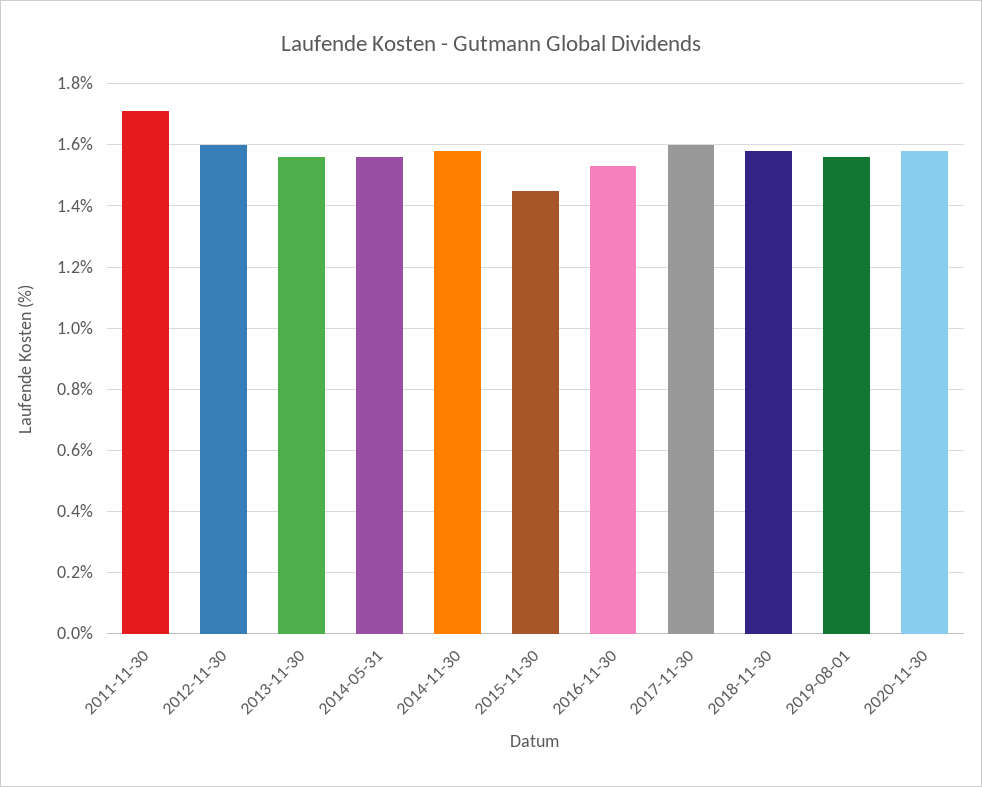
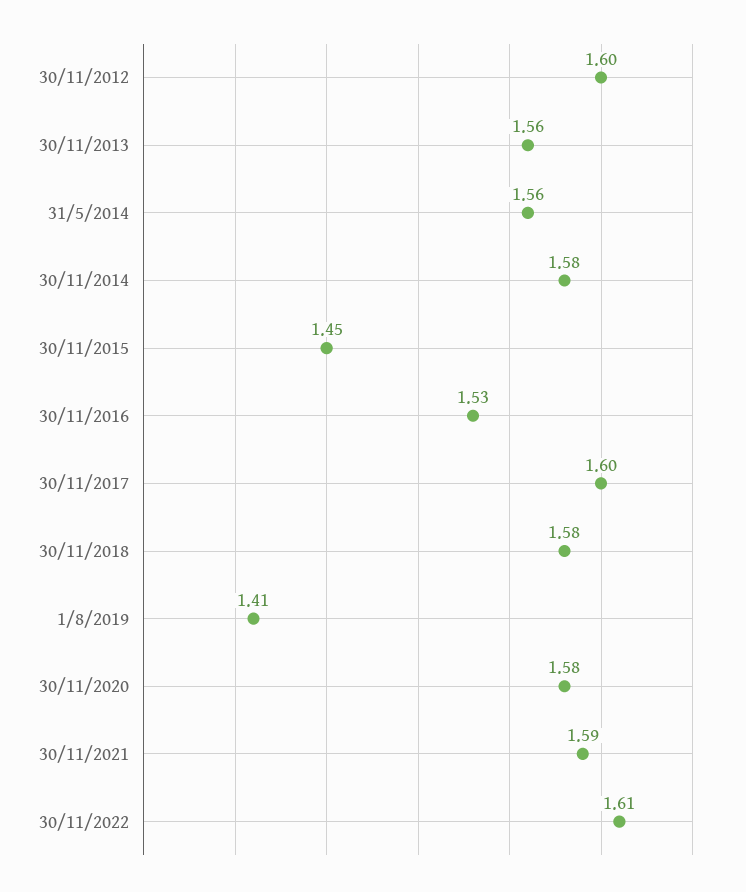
2011-11-30: 1.7 -> none
2019-08-01: 1.55 -> 1.41
30/11/2021: none -> 1.59
30/11/2022: none -> 1.61

